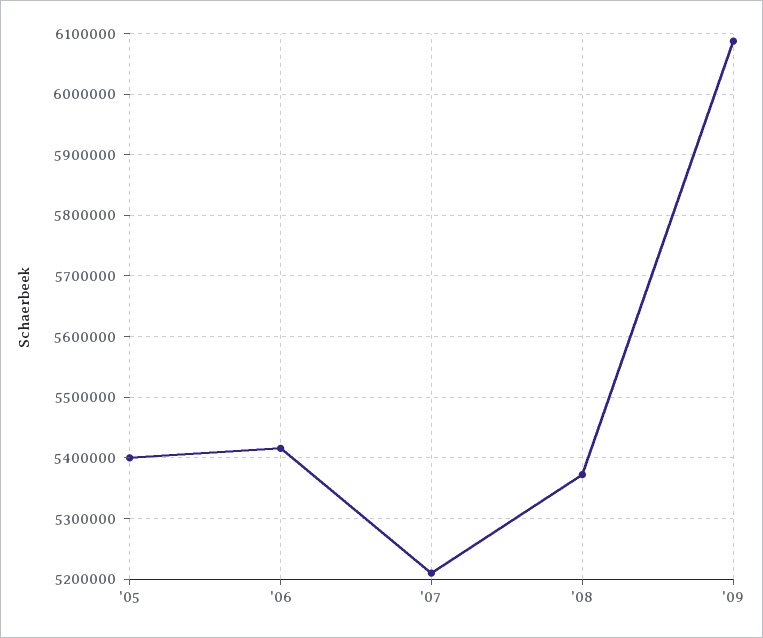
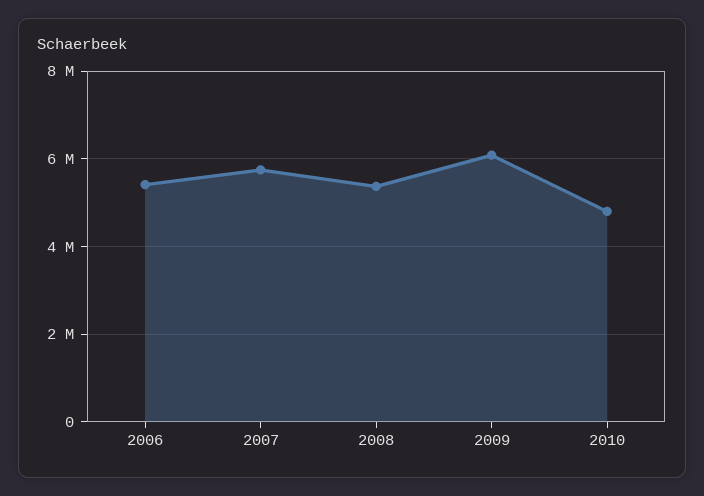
'05: 5400000 -> none
'07: 5210000 -> 5800000
2010: none -> 4800000

